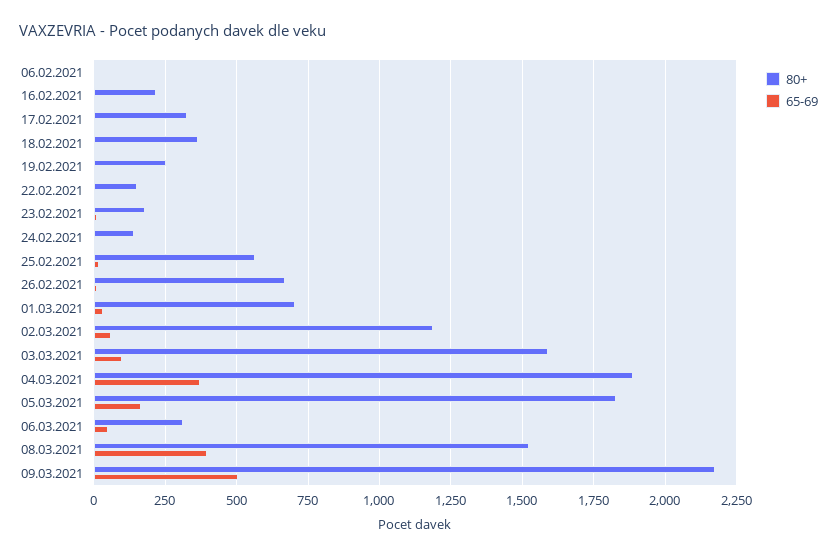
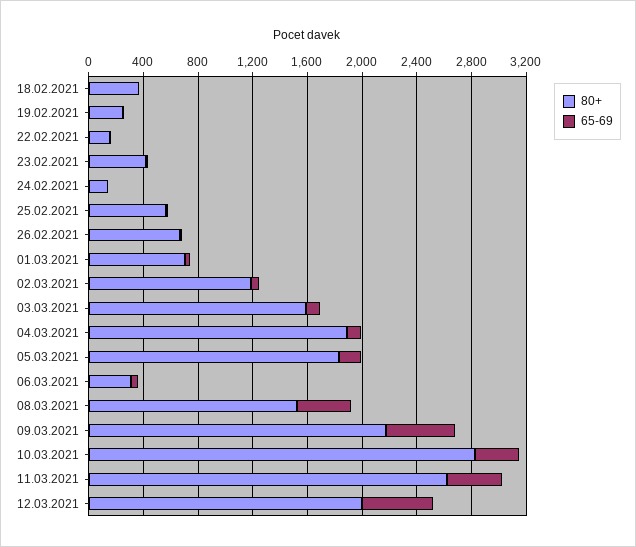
80+, 06.02.2021: 0 -> none
65-69, 06.02.2021: 0 -> none
80+, 16.02.2021: 225 -> none
65-69, 16.02.2021: 0 -> none
80+, 17.02.2021: 325 -> none
65-69, 17.02.2021: 0 -> none
80+, 23.02.2021: 175 -> 400
65-69, 04.03.2021: 375 -> 100
80+, 10.03.2021: none -> 2800
65-69, 10.03.2021: none -> 300
80+, 11.03.2021: none -> 2600
65-69, 11.03.2021: none -> 400
80+, 12.03.2021: none -> 2000
65-69, 12.03.2021: none -> 500

